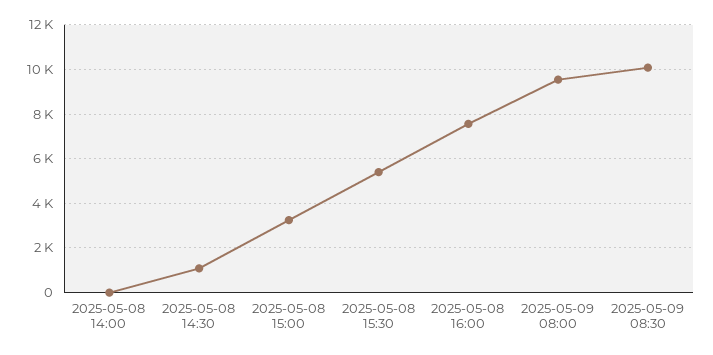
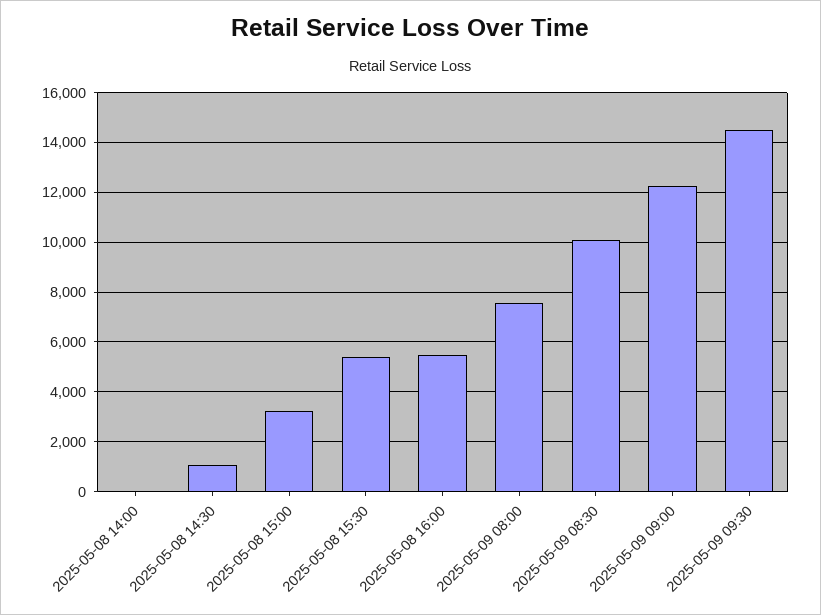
2025-05-08 16:00: 7500 -> 5500
2025-05-09 08:00: 9500 -> 7500
2025-05-09 09:00: none -> 12250
2025-05-09 09:30: none -> 14500

